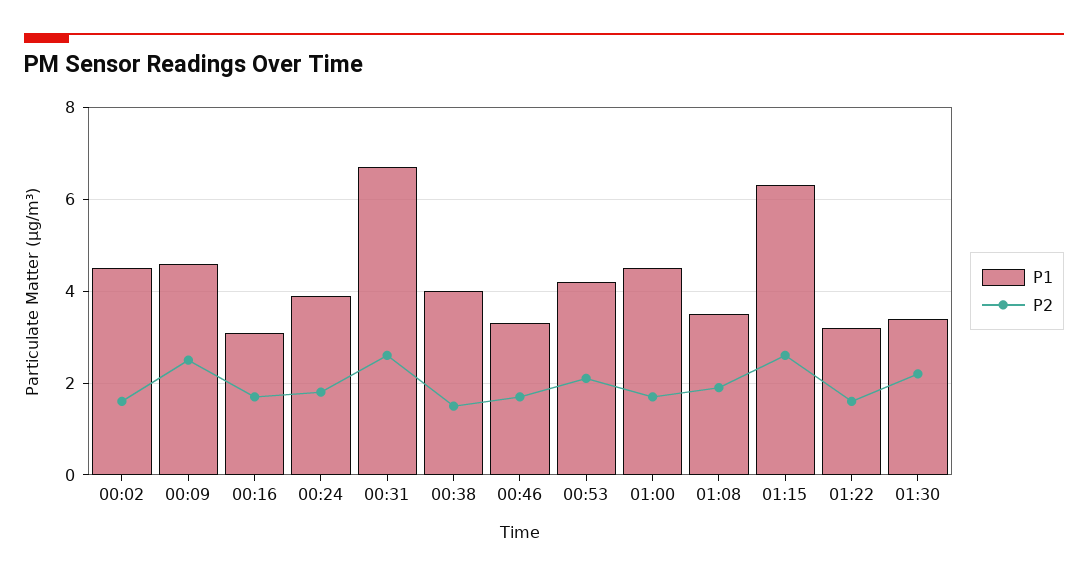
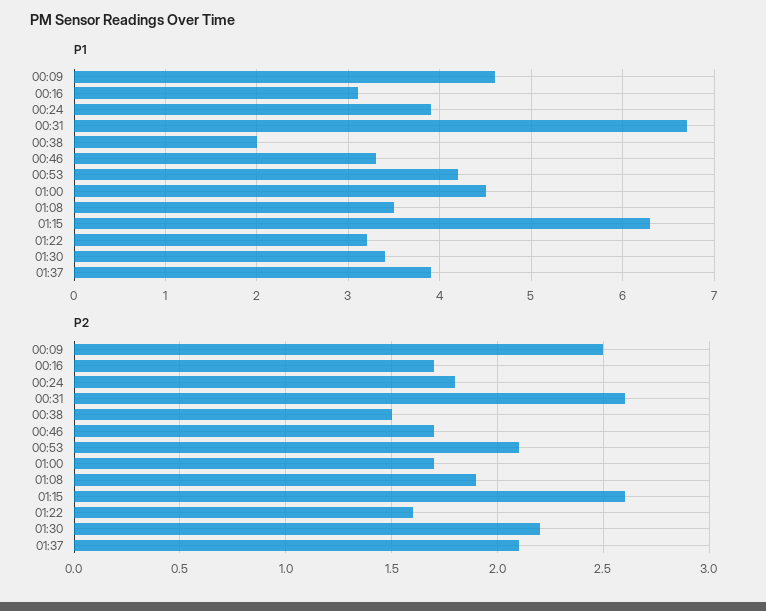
P1, 00:02: 4.5 -> none
P2, 00:02: 1.5 -> none
P1, 00:38: 4 -> 2
P1, 01:37: none -> 3.9
P2, 01:37: none -> 2.1

